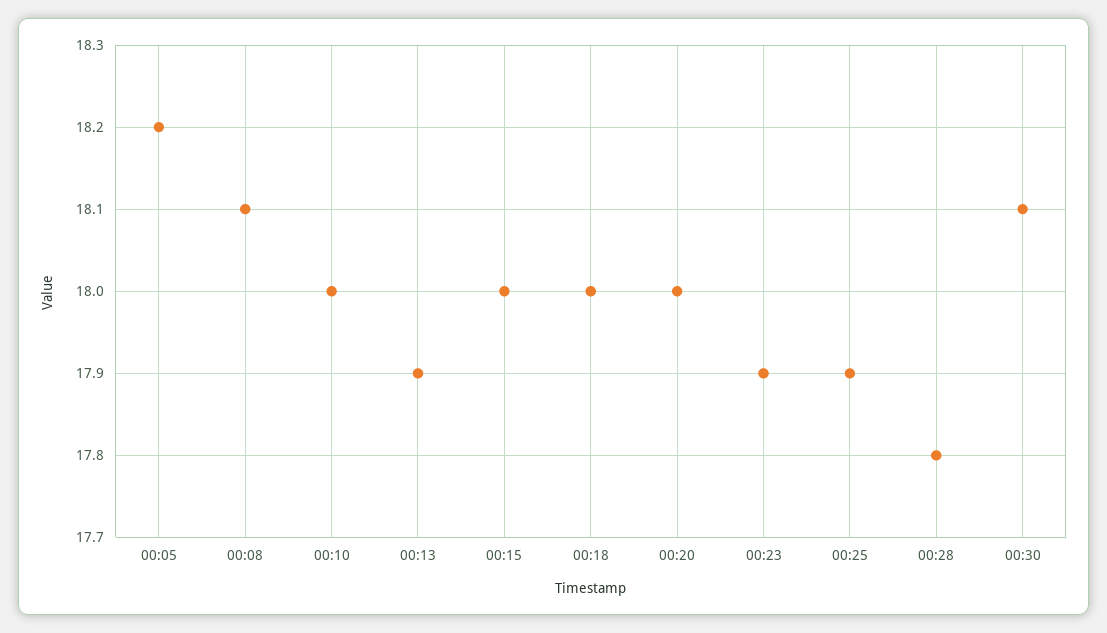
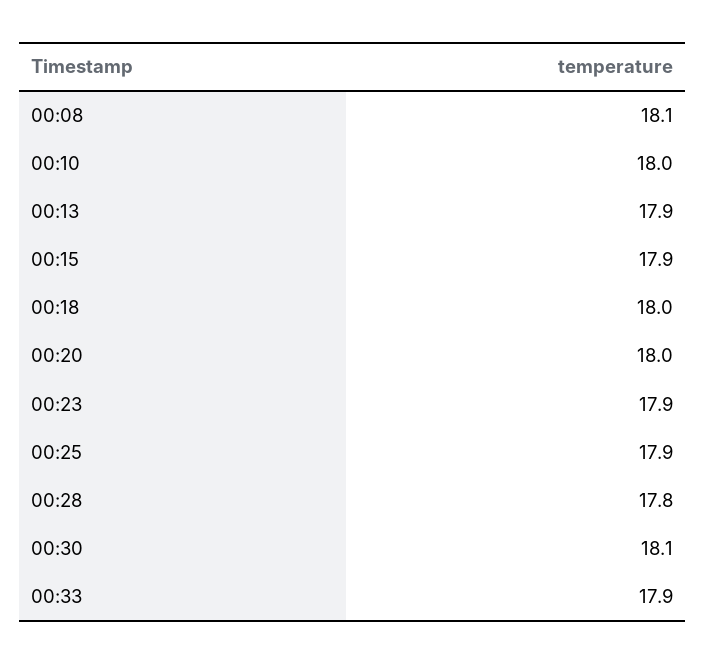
00:05: 18.2 -> none
00:15: 18 -> 17.9
00:33: none -> 17.9

